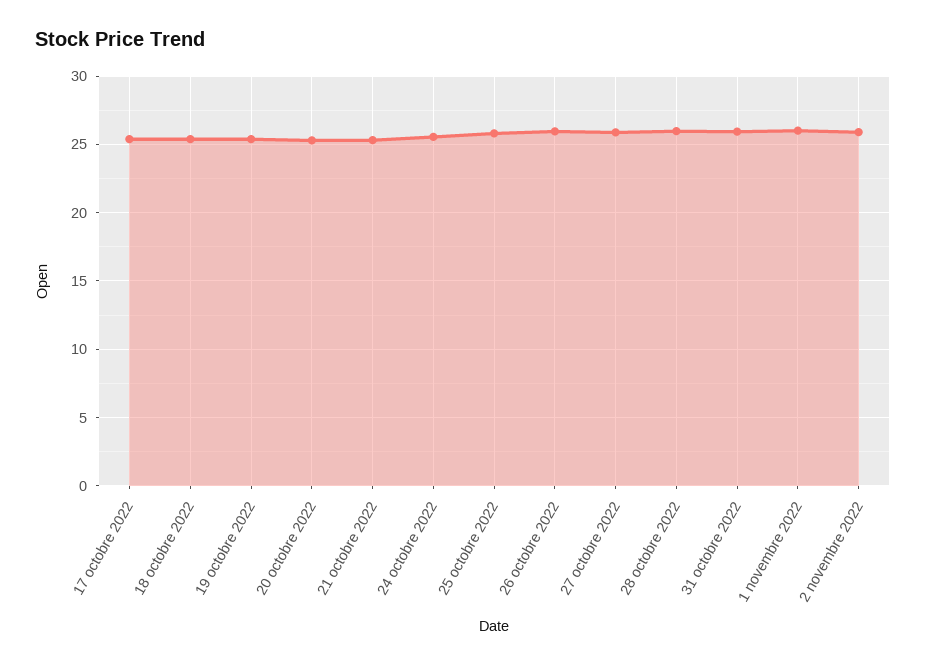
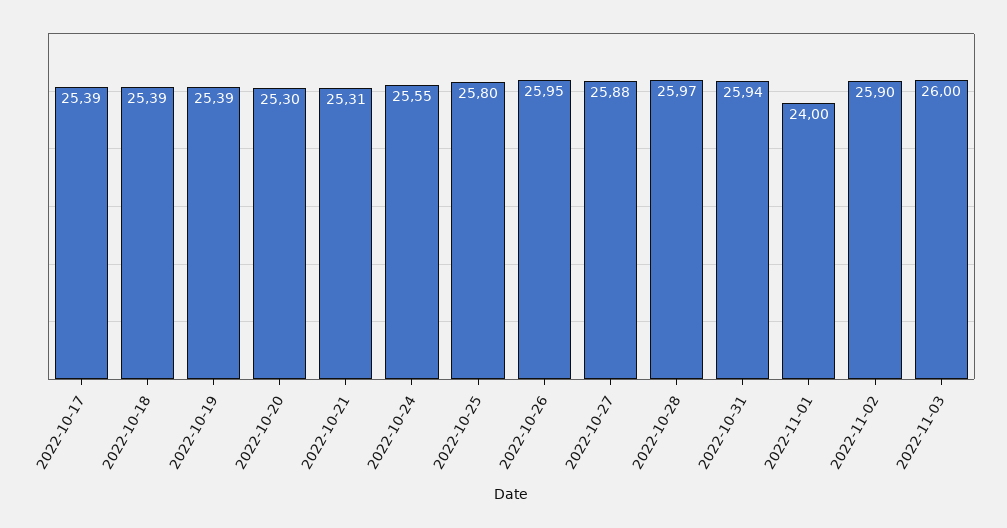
1 novembre 2022: 26 -> 24
2022-11-03: none -> 26

